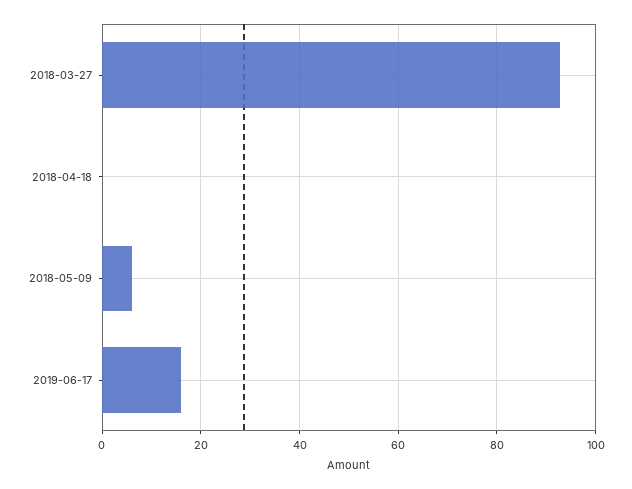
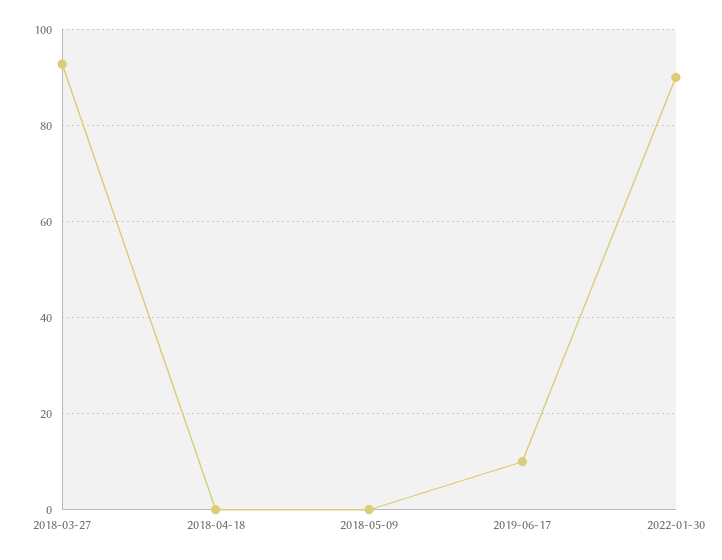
2018-05-09: 6 -> 0
2019-06-17: 16 -> 10
2022-01-30: none -> 90

